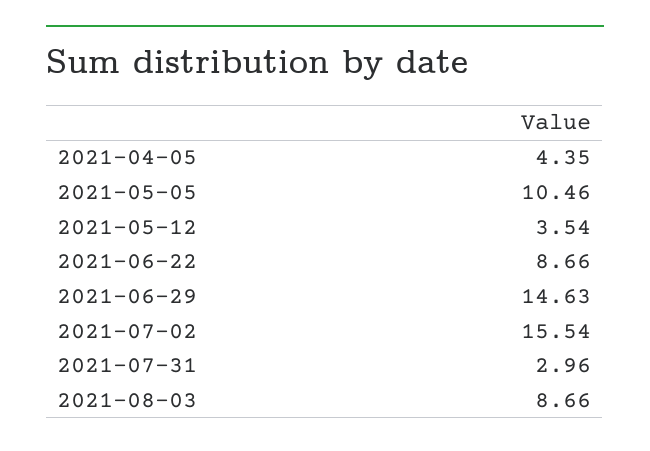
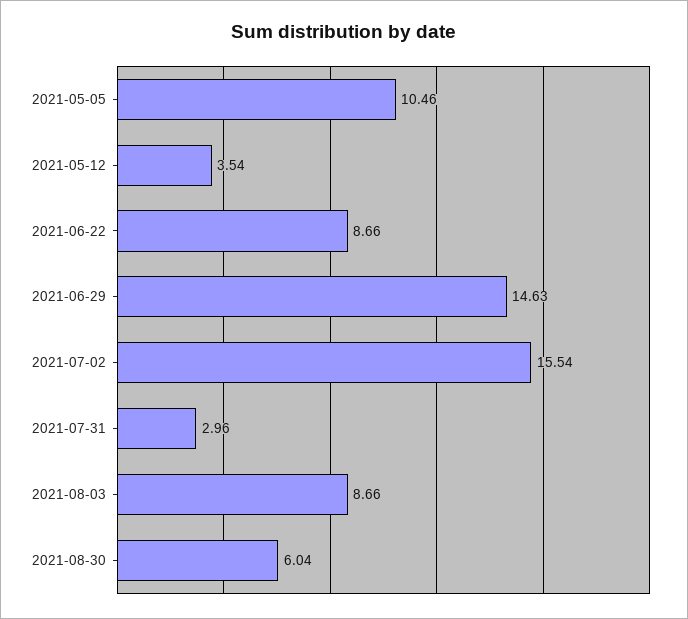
2021-04-05: 4.35 -> none
2021-08-30: none -> 6.04

